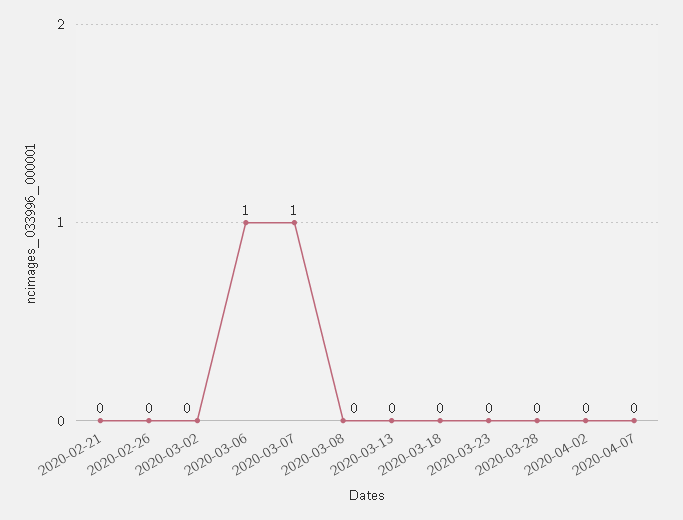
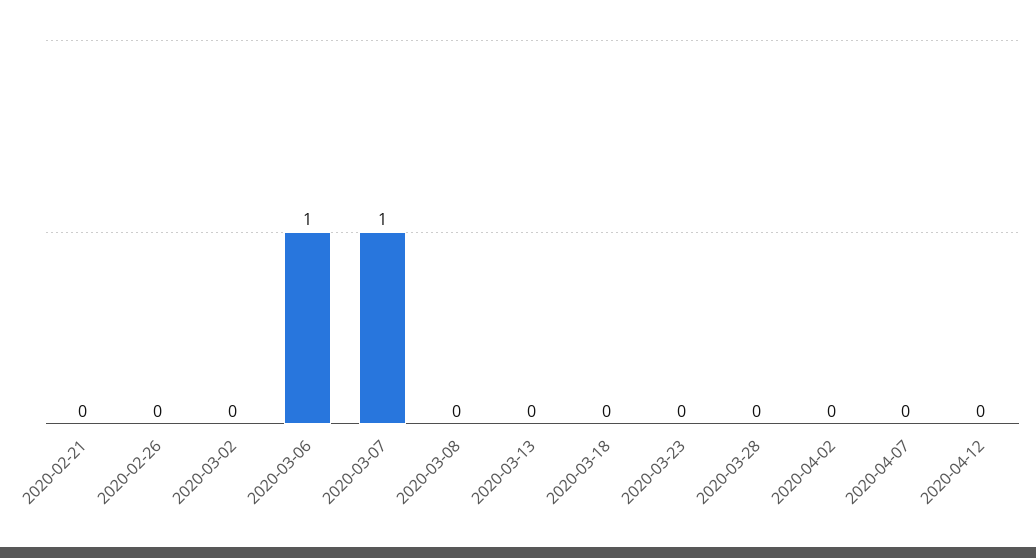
2020-04-12: none -> 0

